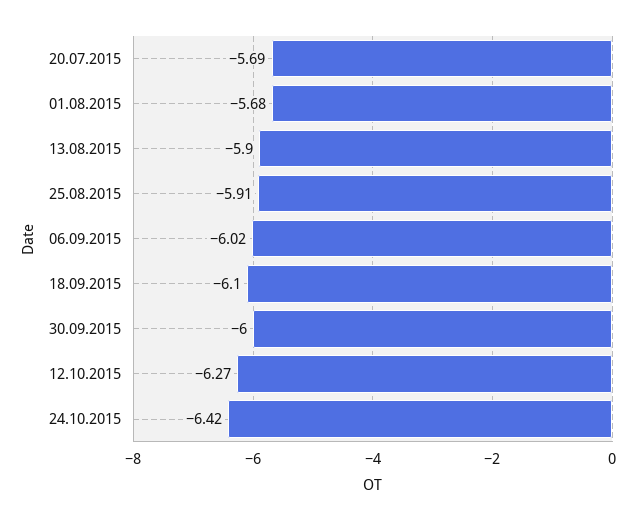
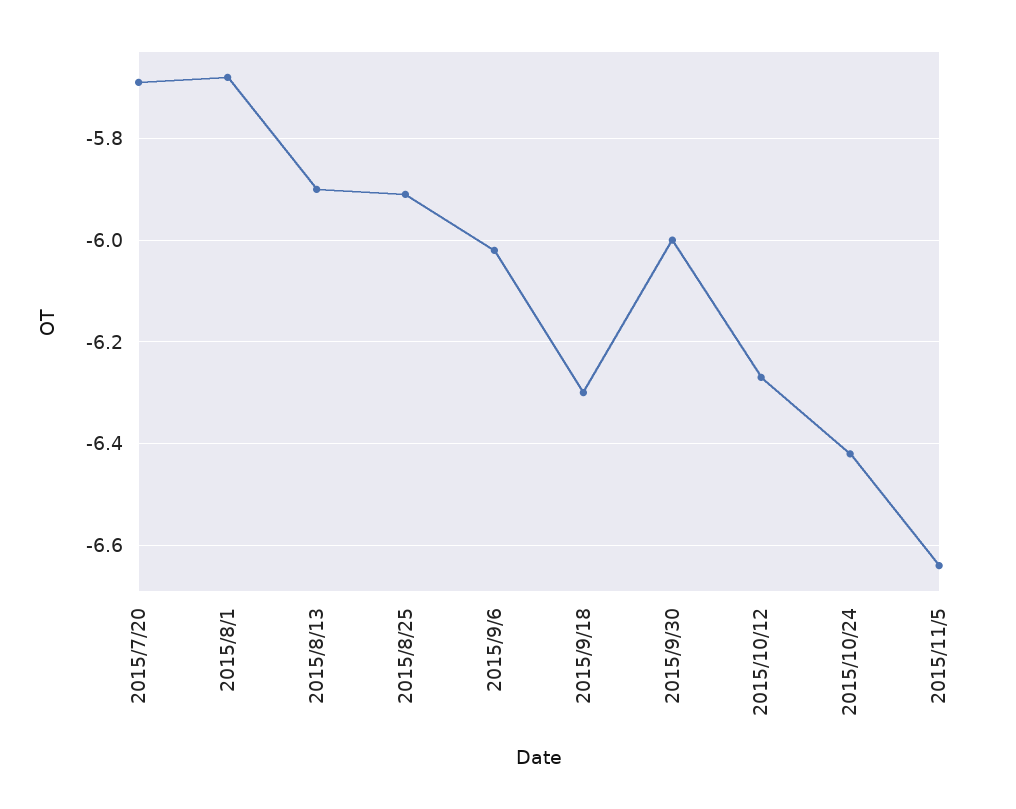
18.09.2015: -6.1 -> -6.3
2015/11/5: none -> -6.65

